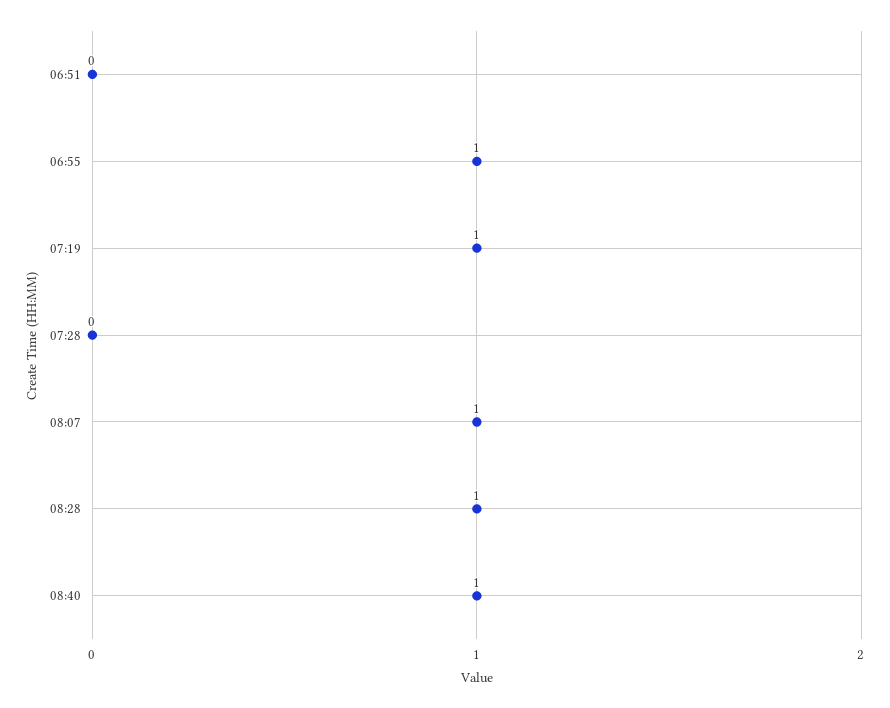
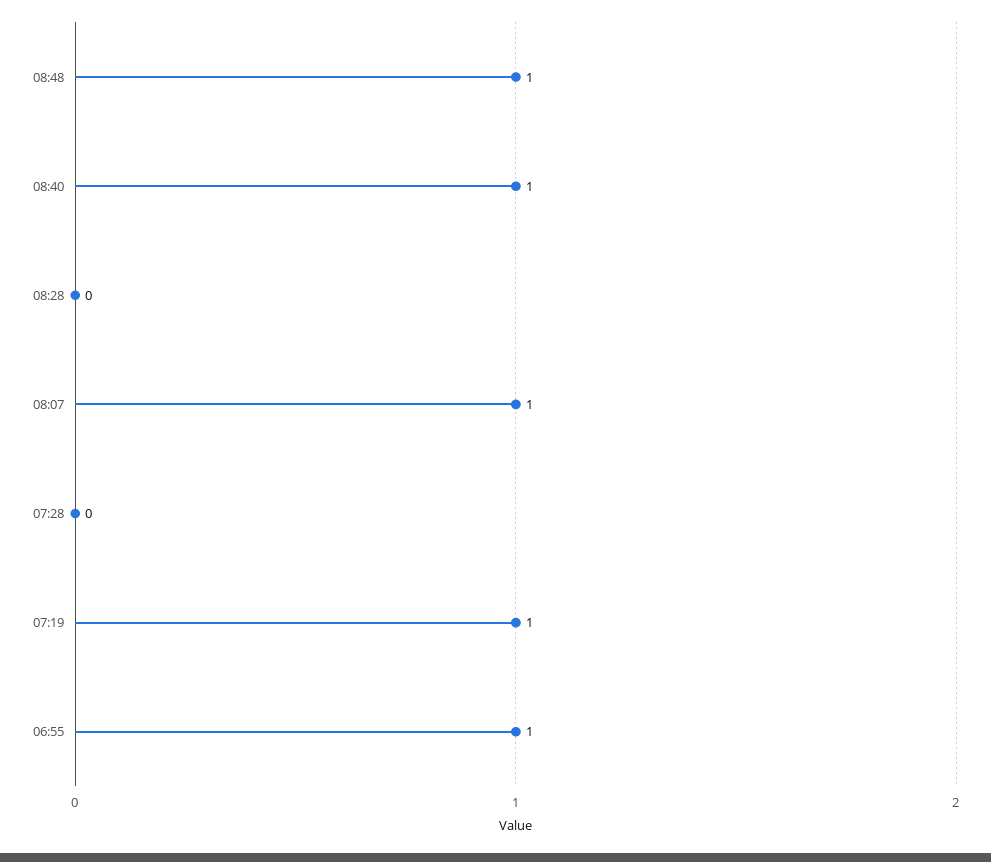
06:51: 0 -> none
08:28: 1 -> 0
08:48: none -> 1

